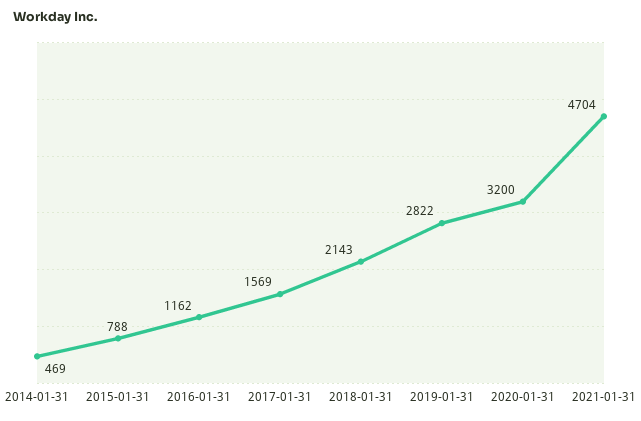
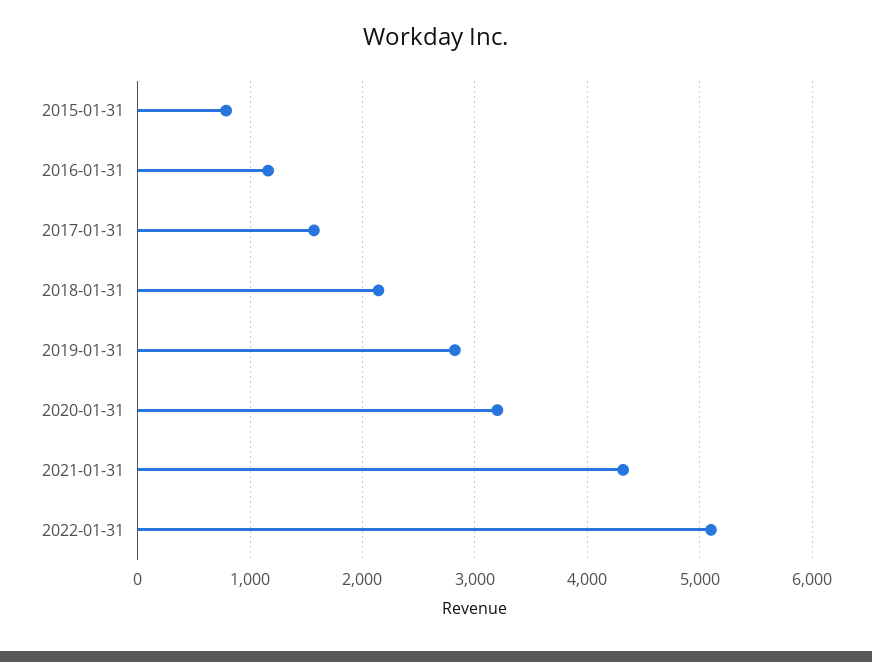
2014-01-31: 469 -> none
2021-01-31: 4704 -> 4300
2022-01-31: none -> 5100

